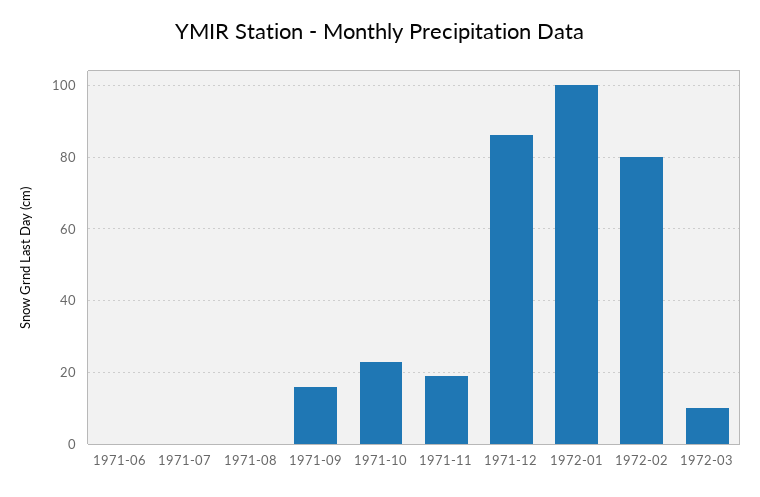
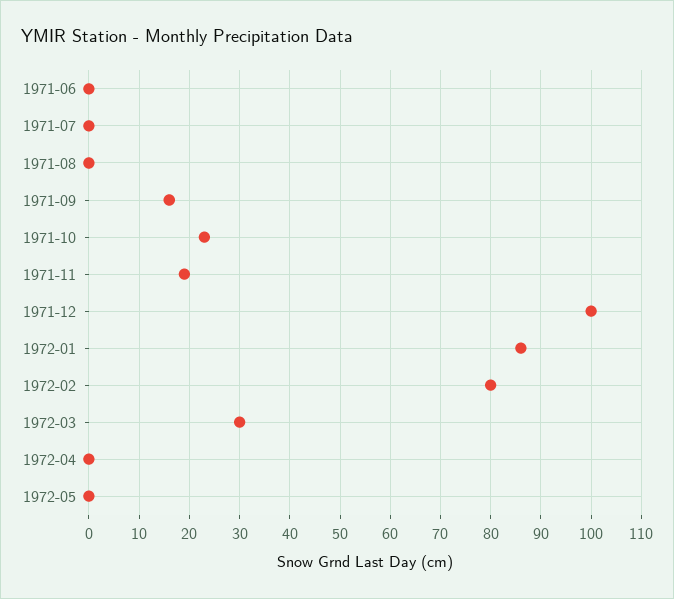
1971-12: 85 -> 100
1972-01: 100 -> 85
1972-03: 10 -> 30
1972-04: none -> 0
1972-05: none -> 0

